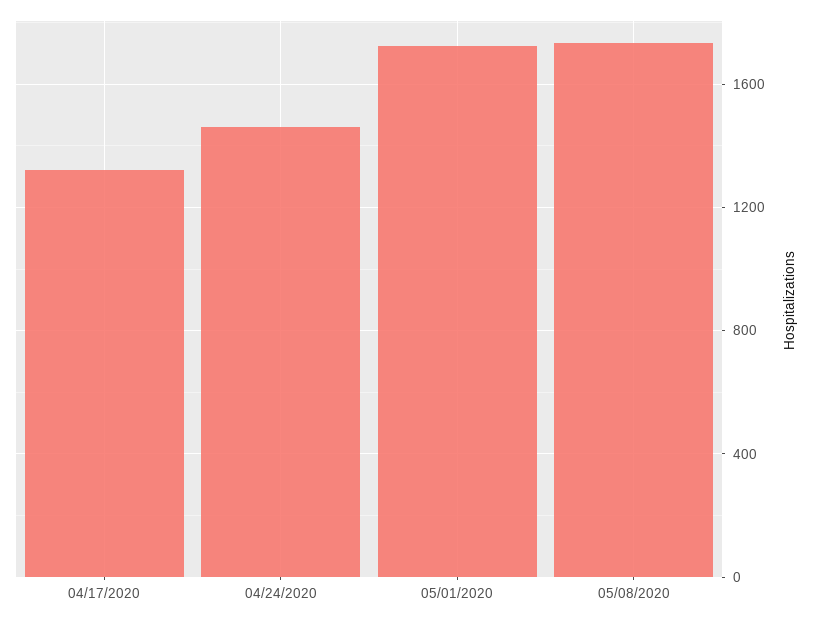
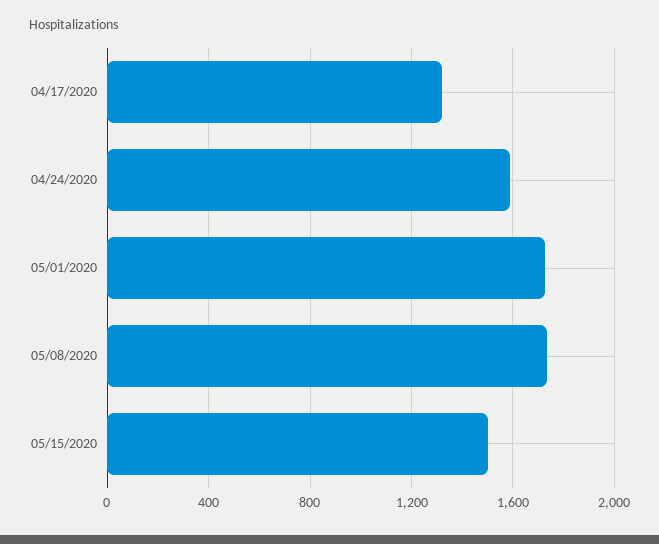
04/24/2020: 1450 -> 1600
05/15/2020: none -> 1500

